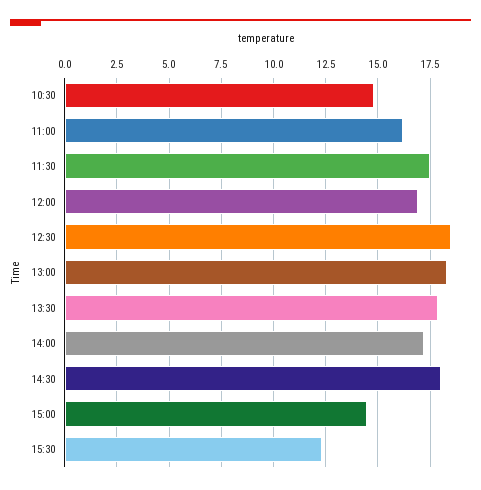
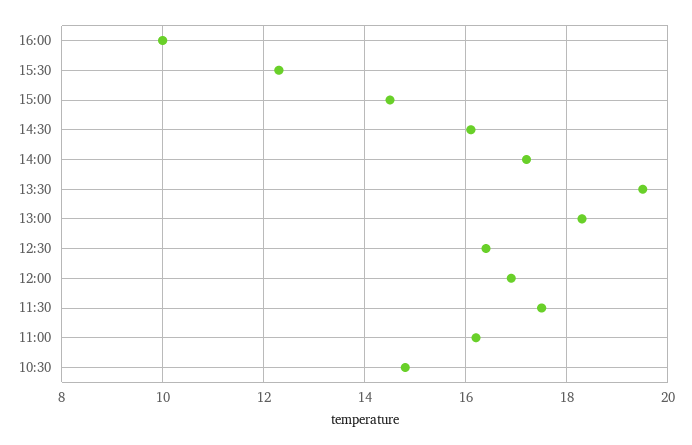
12:30: 18.5 -> 16.5
13:30: 18 -> 19.5
14:30: 18 -> 16
16:00: none -> 10

